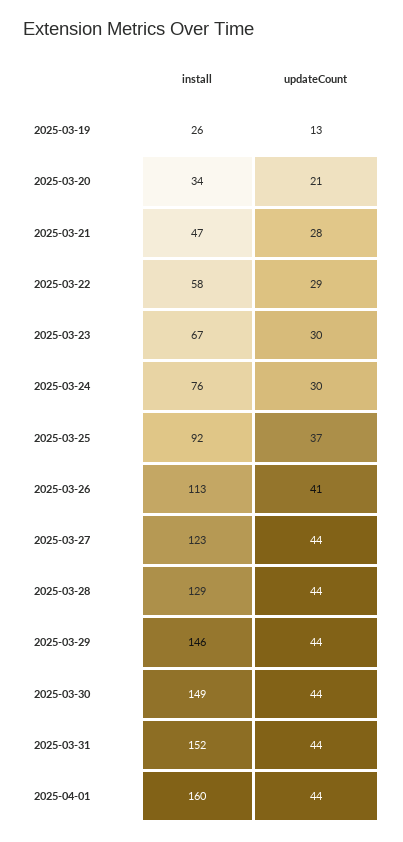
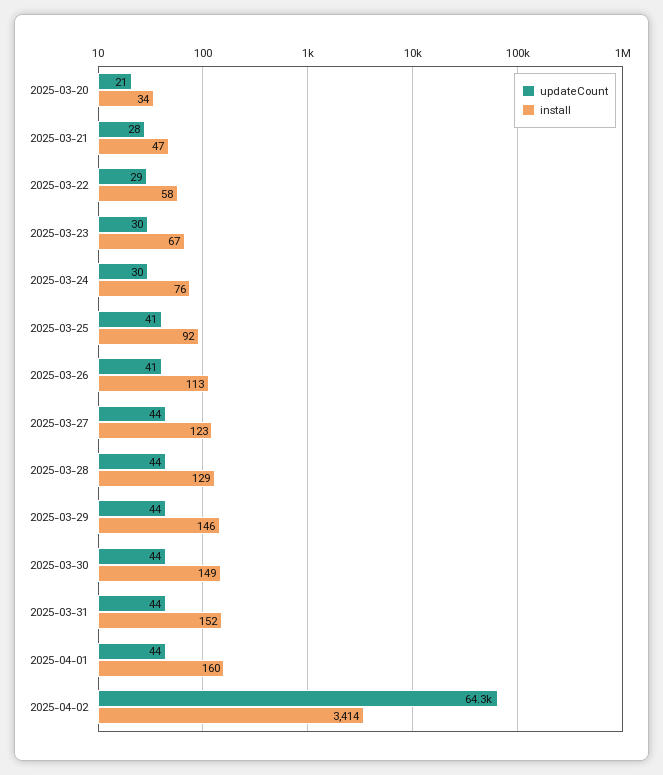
install, 2025-03-19: 26 -> none
updateCount, 2025-03-19: 13 -> none
updateCount, 2025-03-25: 37 -> 41
updateCount, 2025-04-02: none -> 64300
install, 2025-04-02: none -> 3414

